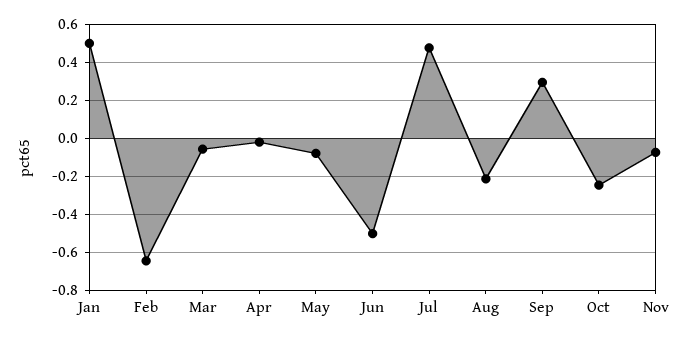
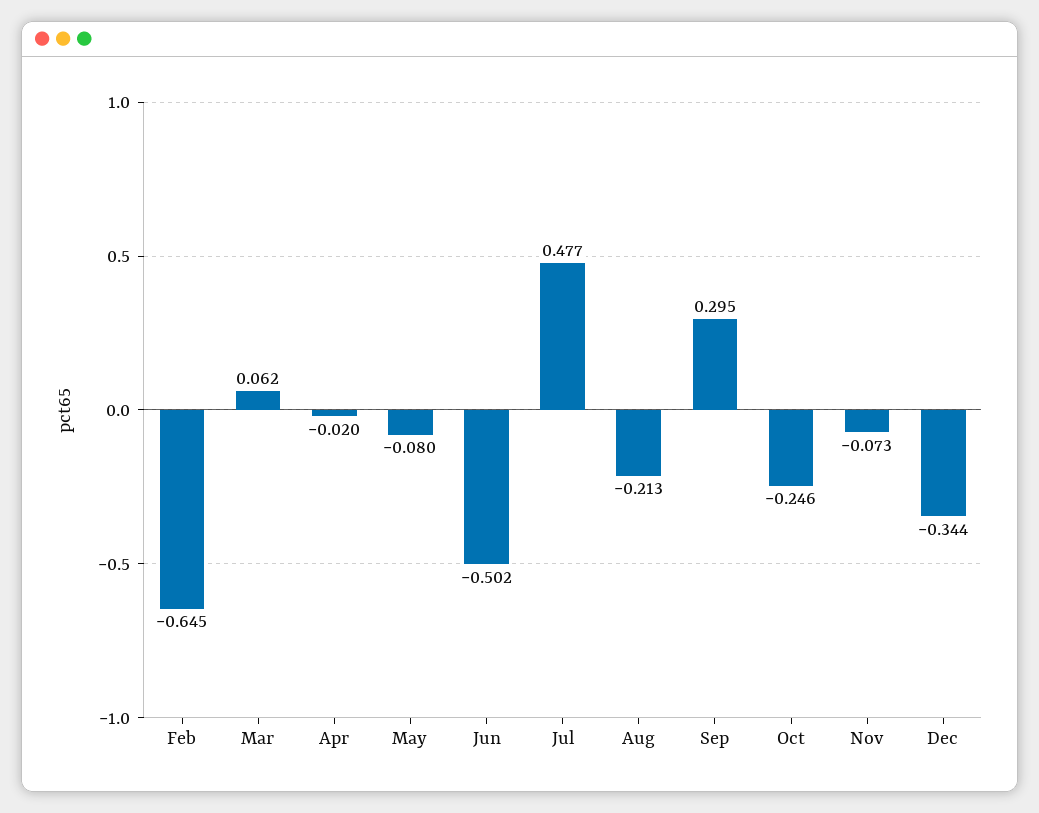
Jan: 0.5 -> none
Mar: -0.05 -> 0.062
Dec: none -> -0.344

